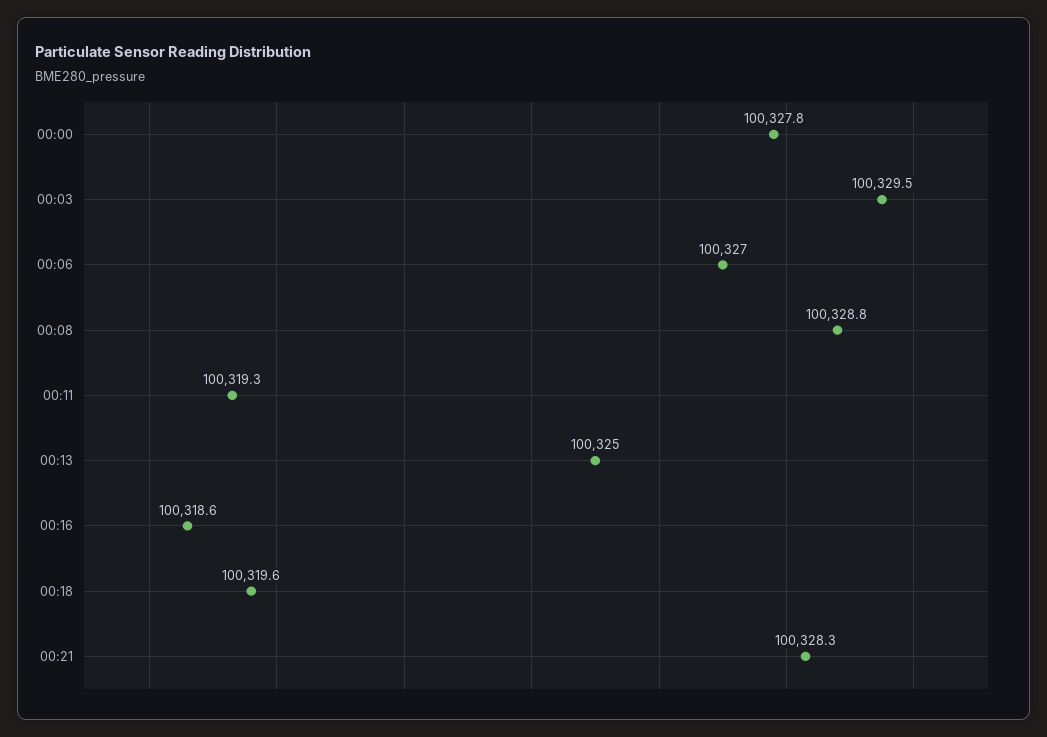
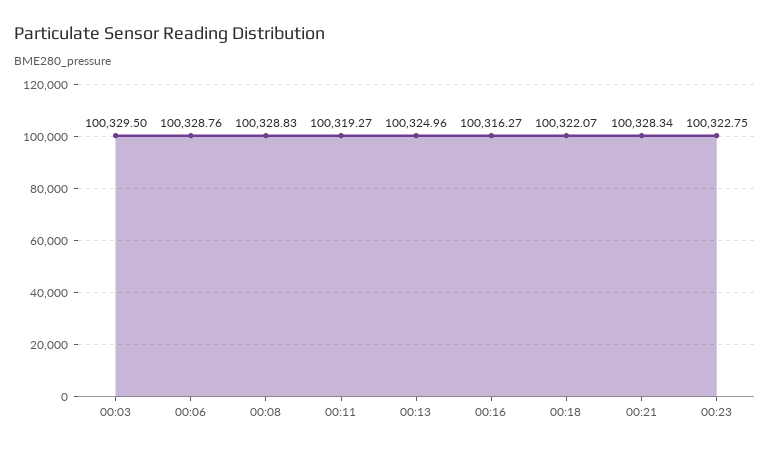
00:00: 100327.8 -> none
00:06: 100327 -> 100328.76
00:16: 100318.6 -> 100316.27
00:18: 100319.6 -> 100322.07
00:23: none -> 100322.75

